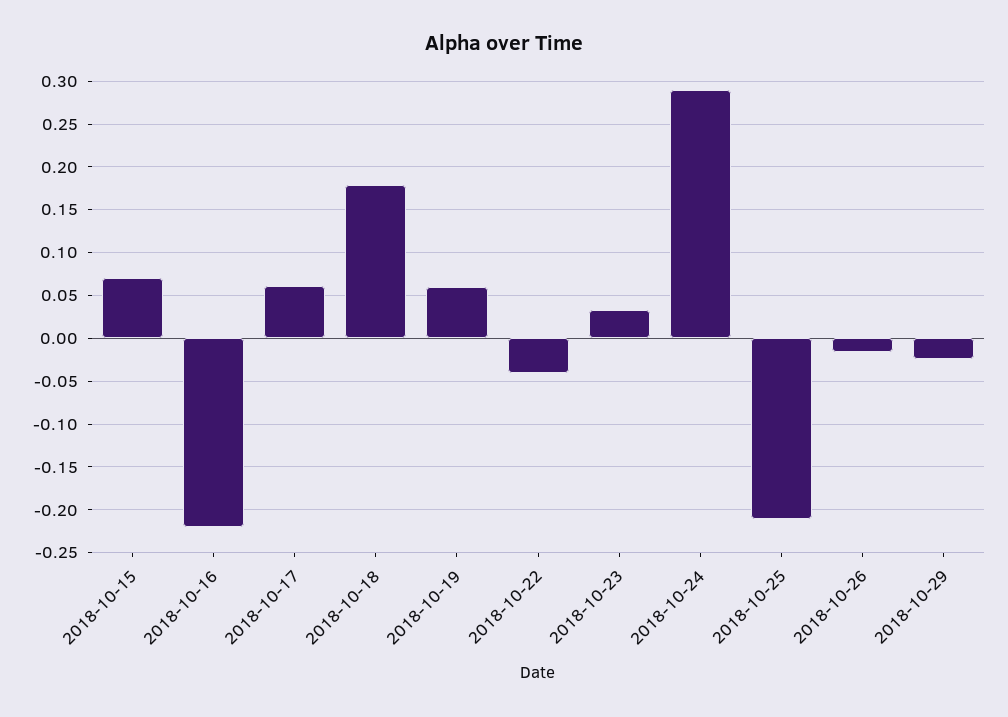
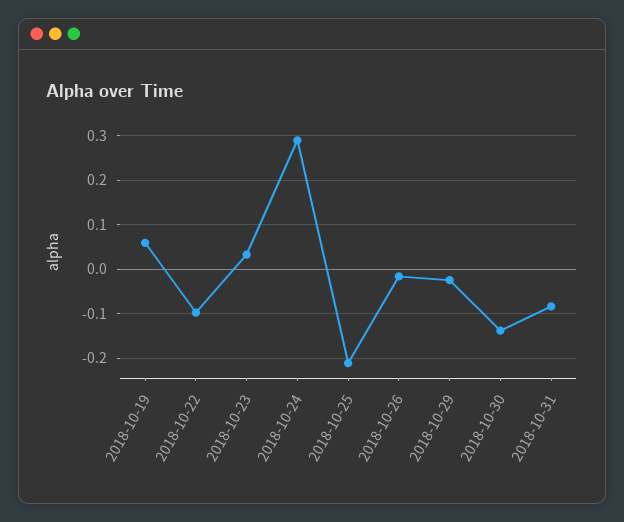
2018-10-15: 0.07 -> none
2018-10-16: -0.22 -> none
2018-10-17: 0.06 -> none
2018-10-18: 0.18 -> none
2018-10-22: -0.04 -> -0.1
2018-10-30: none -> -0.14
2018-10-31: none -> -0.08

